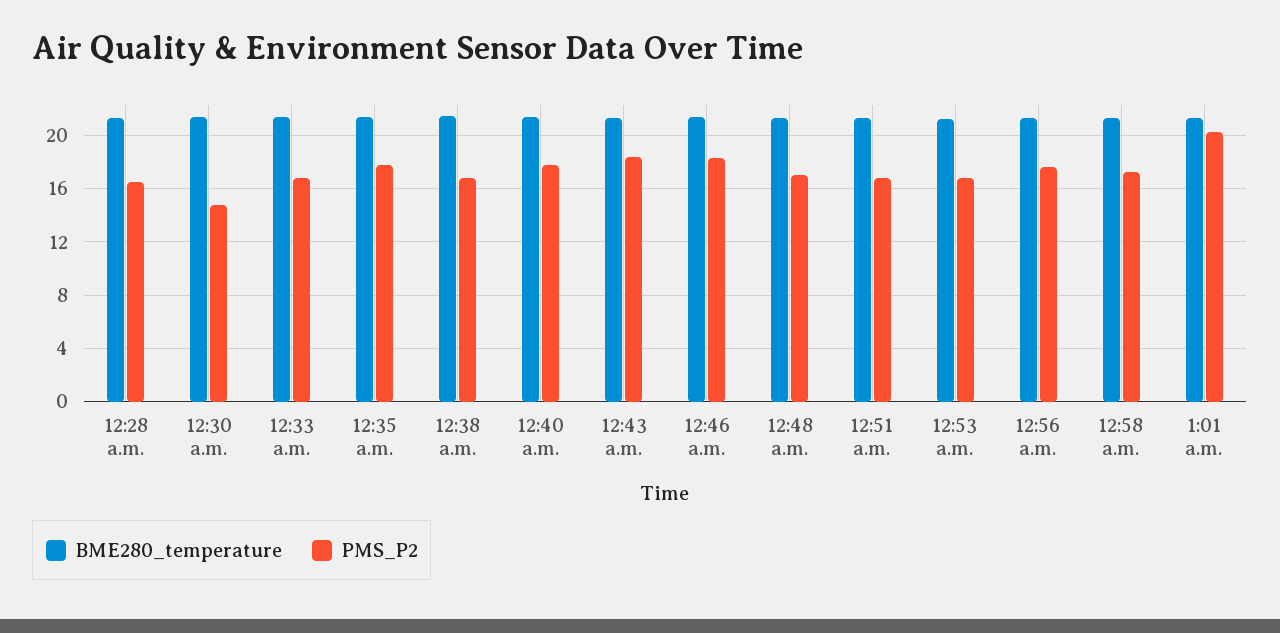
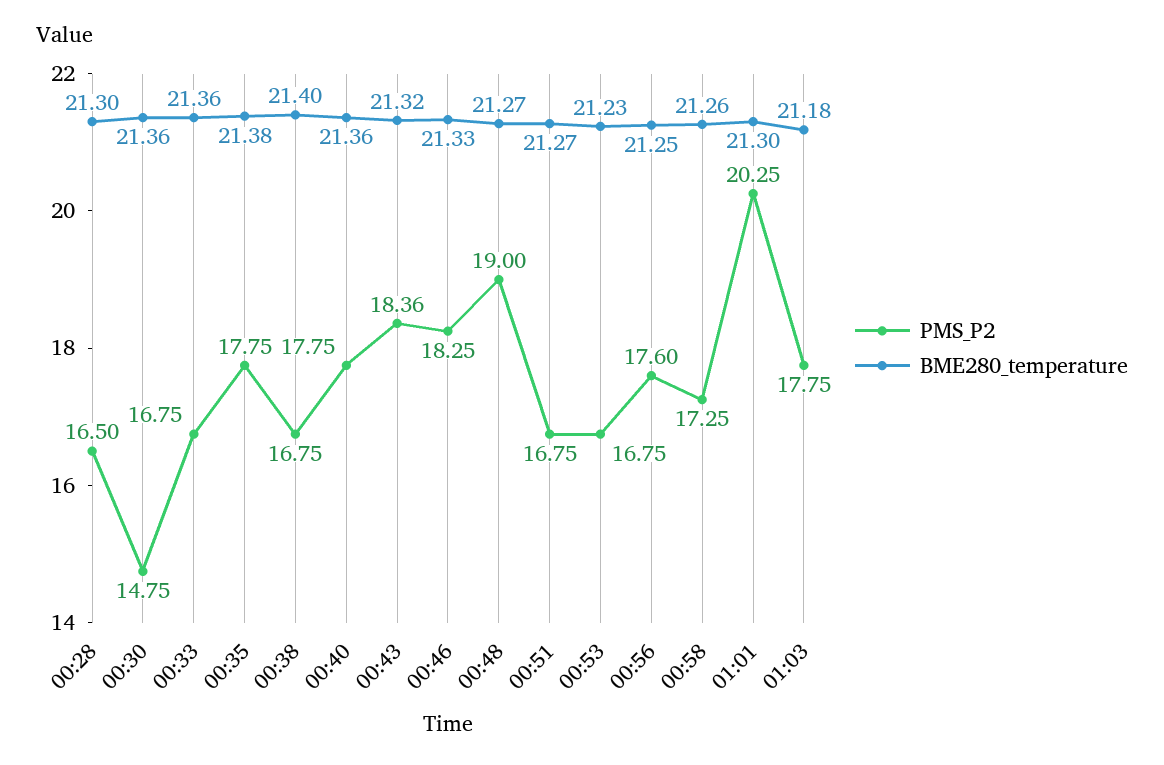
PMS_P2, 12:48 a.m.: 17 -> 19
PMS_P2, 01:03: none -> 17.75
BME280_temperature, 01:03: none -> 21.18

